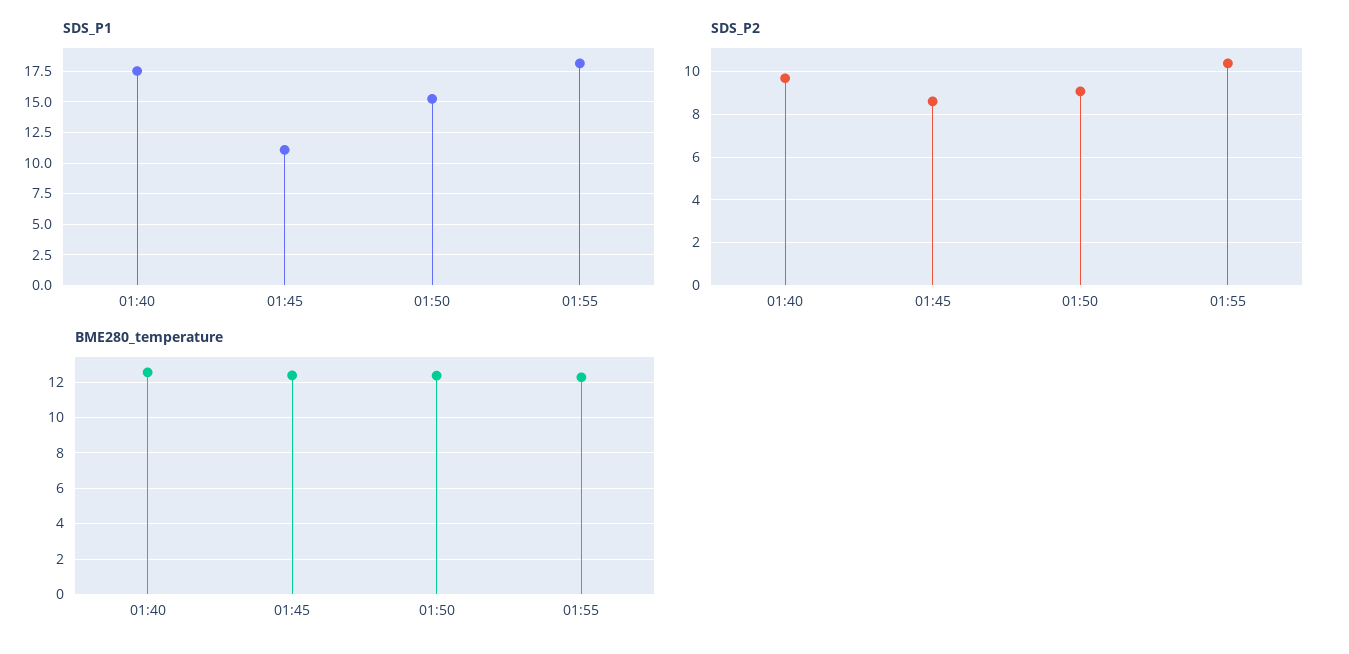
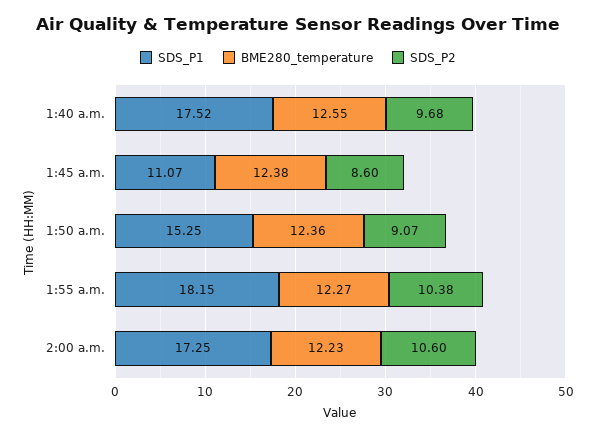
SDS_P1, 2:00 a.m.: none -> 17.25
BME280_temperature, 2:00 a.m.: none -> 12.23
SDS_P2, 2:00 a.m.: none -> 10.6

